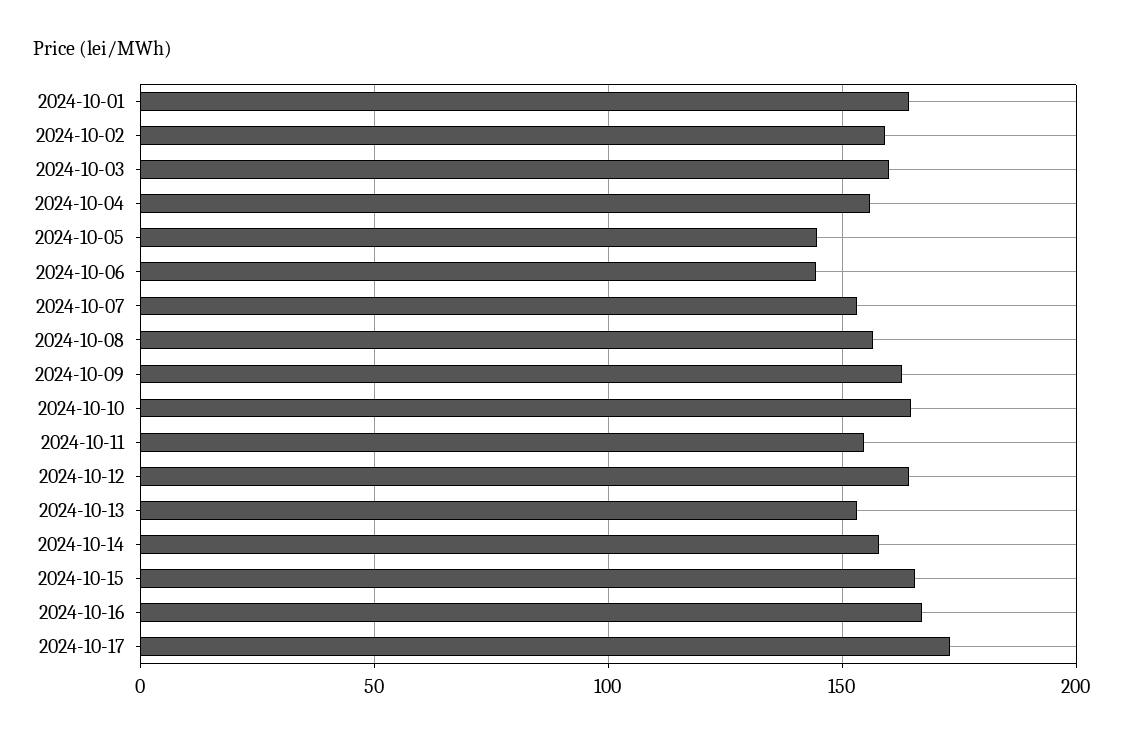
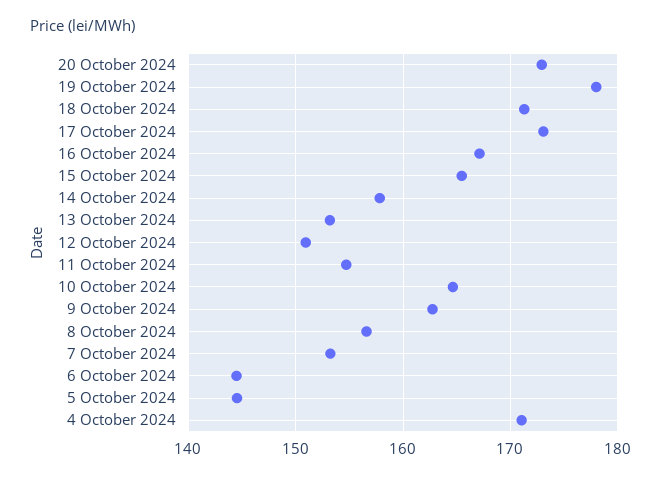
2024-10-01: 165 -> none
2024-10-02: 160 -> none
2024-10-03: 160 -> none
2024-10-04: 155 -> 171
2024-10-12: 165 -> 151
20 October 2024: none -> 173
19 October 2024: none -> 178
18 October 2024: none -> 171

